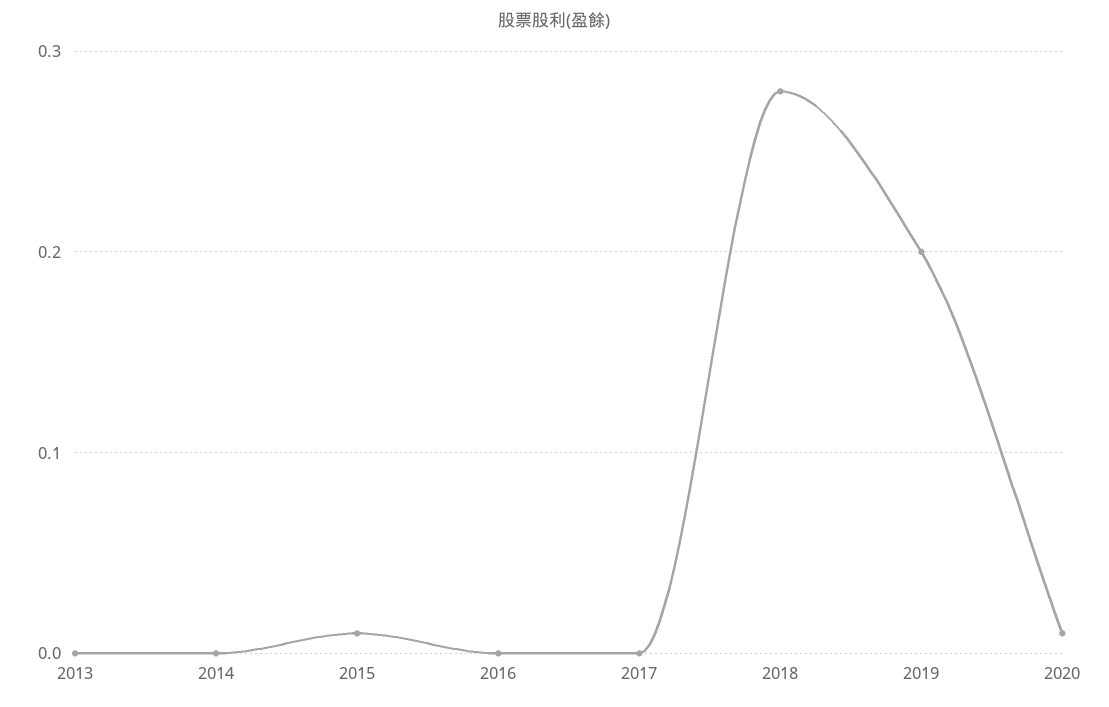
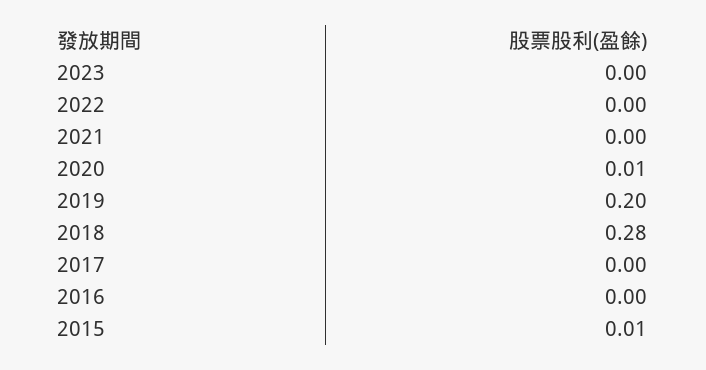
2013: 0 -> none
2014: 0 -> none
2023: none -> 0
2022: none -> 0
2021: none -> 0

